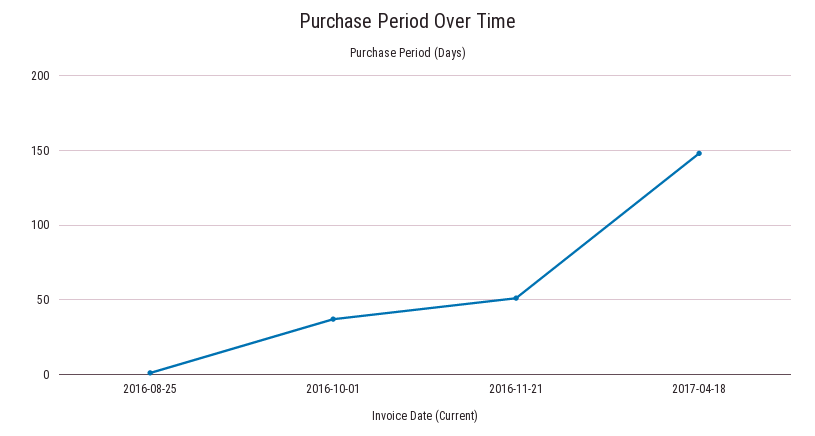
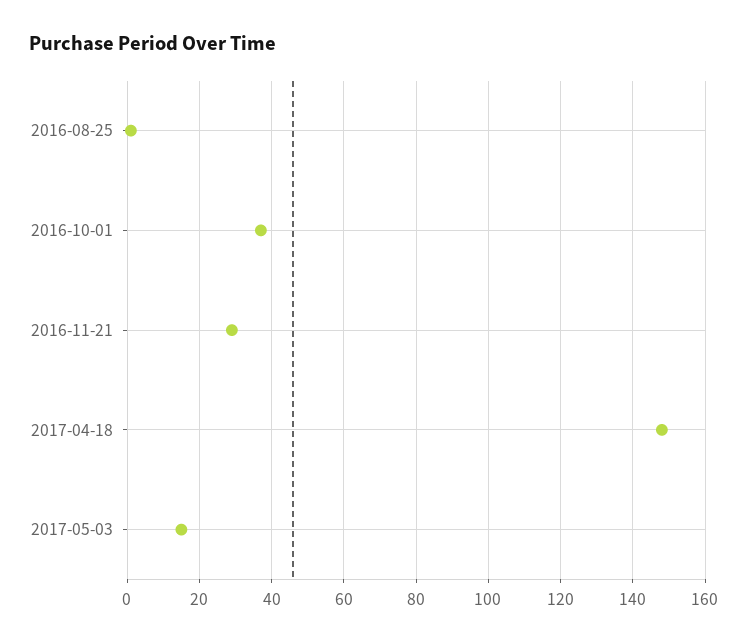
2016-11-21: 50 -> 30
2017-05-03: none -> 15

